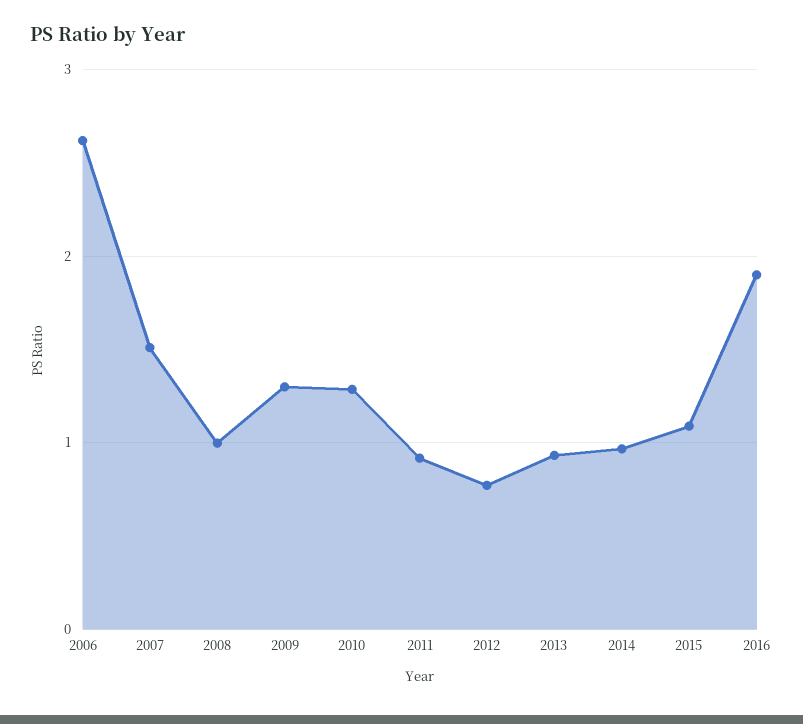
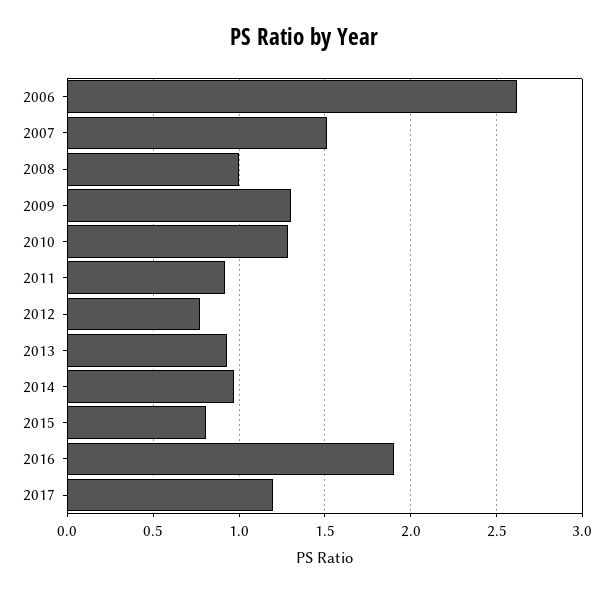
2015: 1.1 -> 0.8
2017: none -> 1.2

